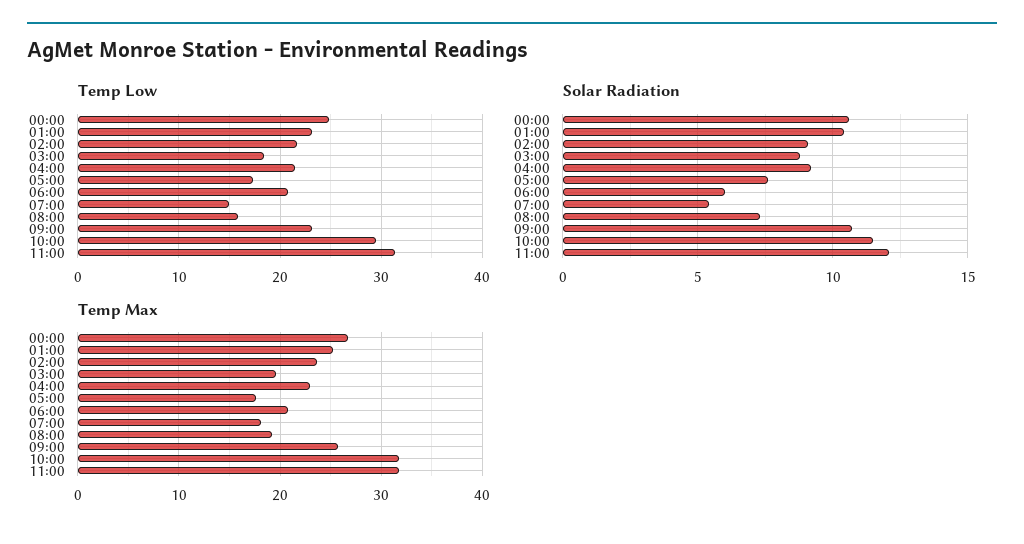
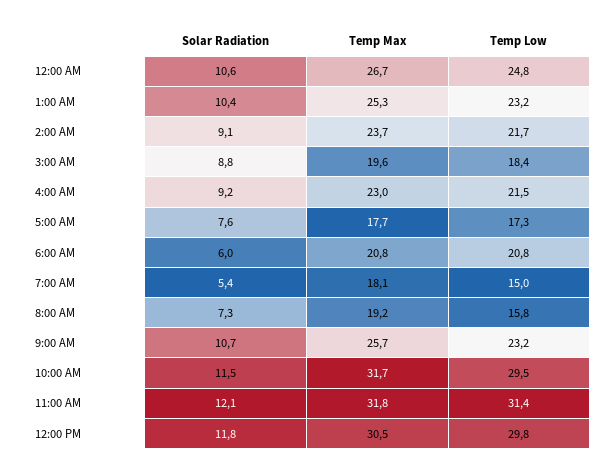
Solar Radiation, 12:00 PM: none -> 11.8
Temp Max, 12:00 PM: none -> 30.5
Temp Low, 12:00 PM: none -> 29.8

